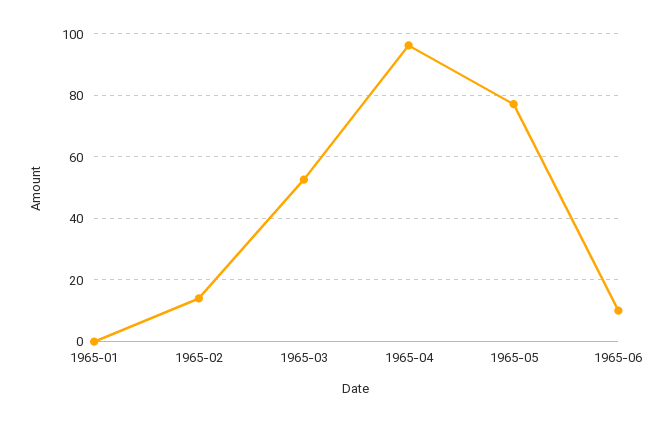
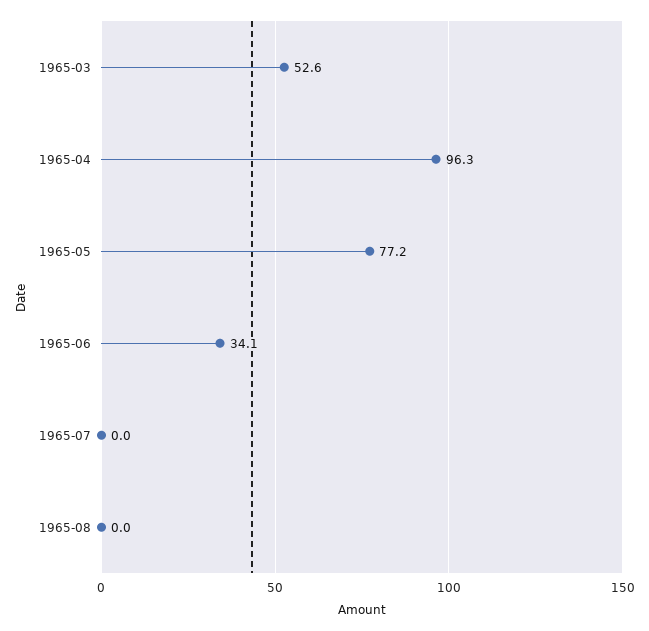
1965-01: 0 -> none
1965-02: 14 -> none
1965-06: 10 -> 34.1
1965-07: none -> 0
1965-08: none -> 0

